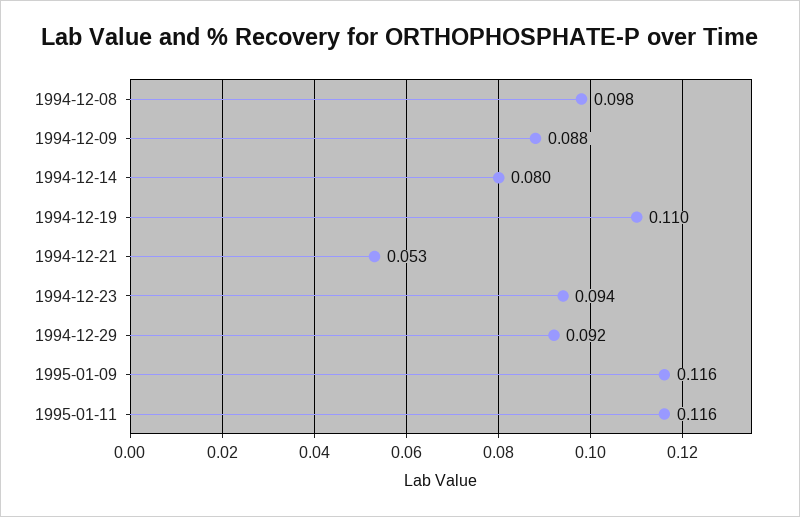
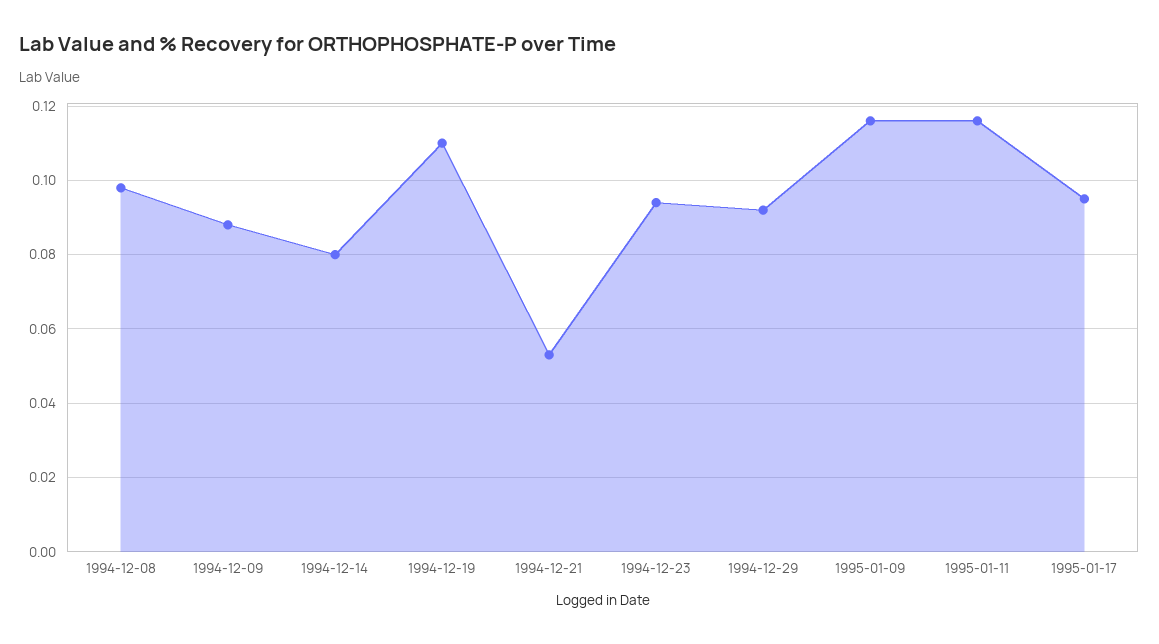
1995-01-17: none -> 0.095

